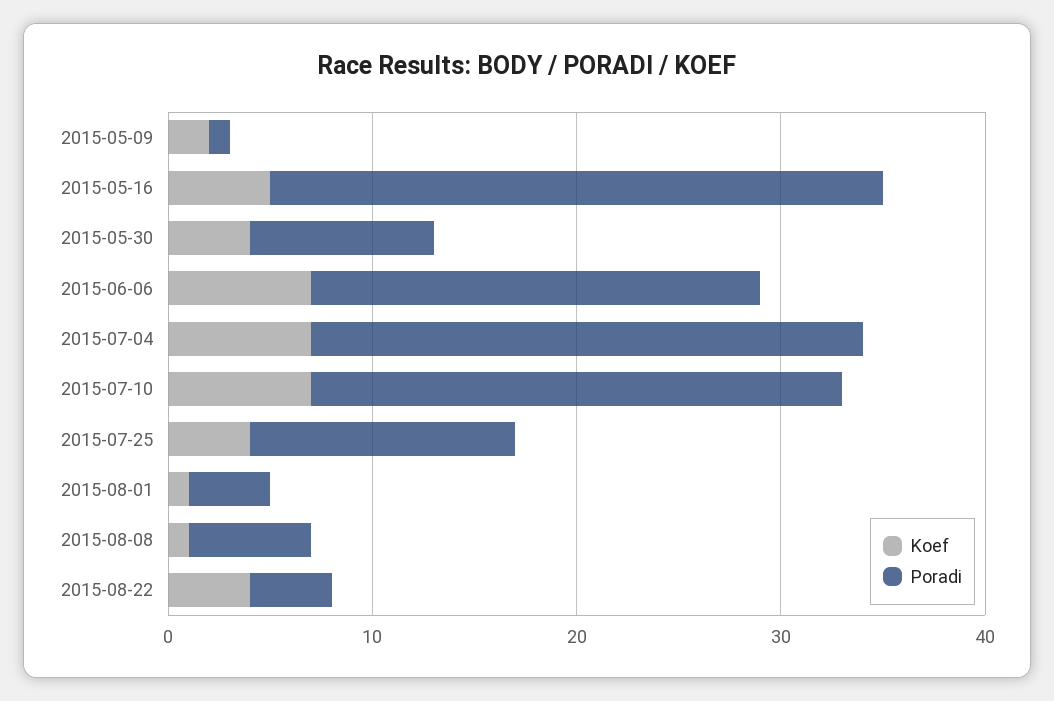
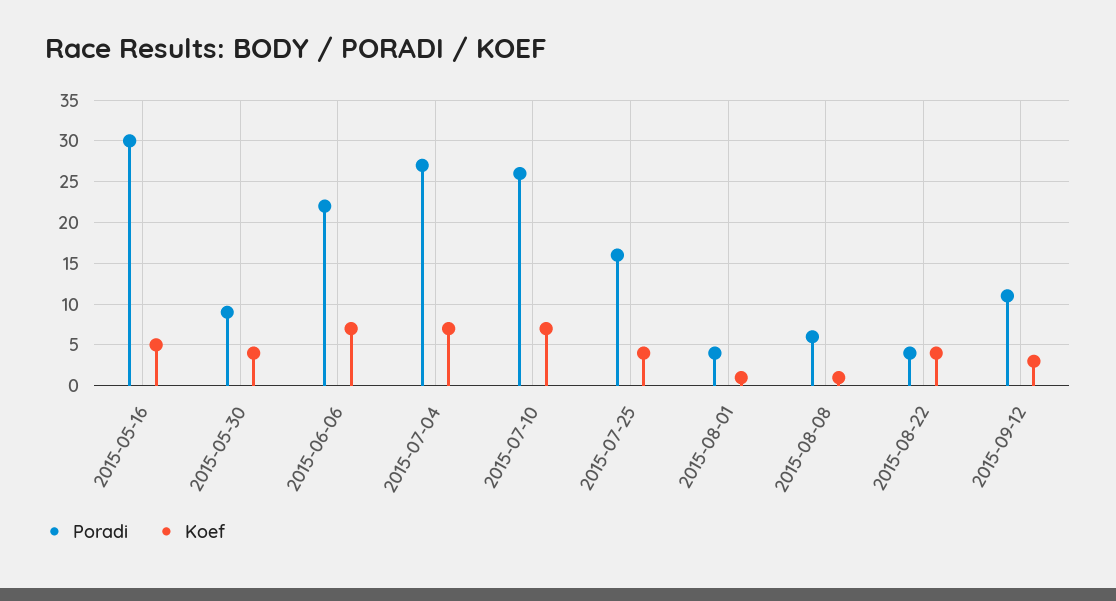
Koef, 2015-05-09: 2 -> none
Poradi, 2015-05-09: 1 -> none
Poradi, 2015-07-25: 13 -> 16
Poradi, 2015-09-12: none -> 11
Koef, 2015-09-12: none -> 3

